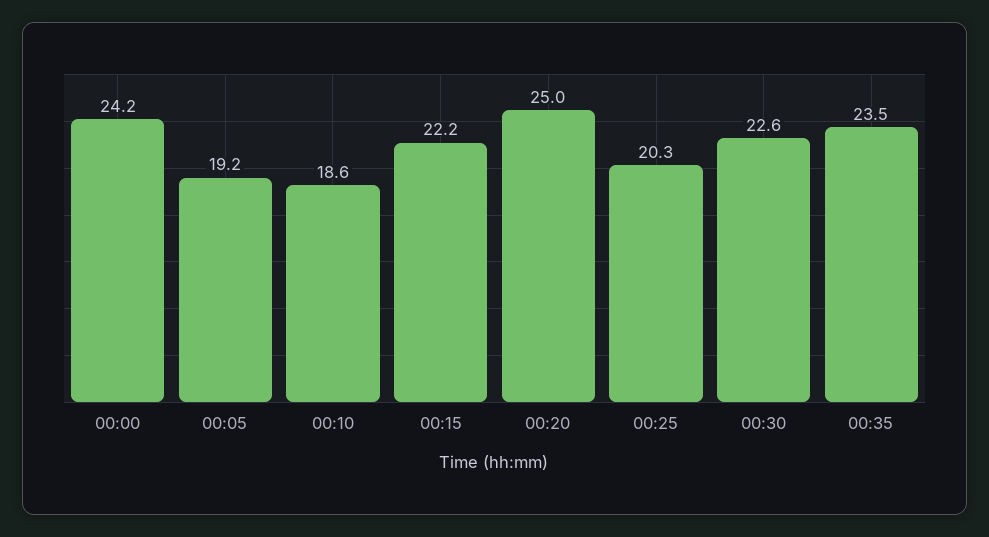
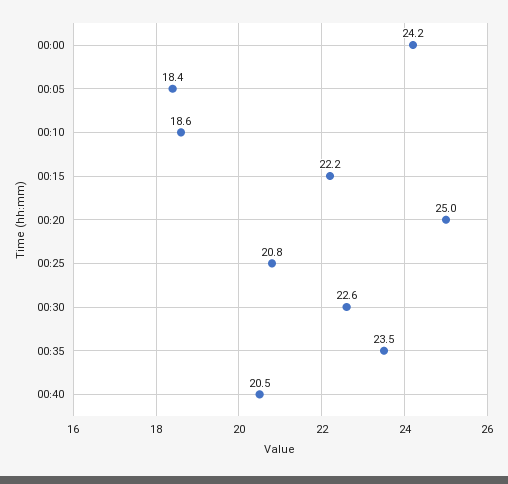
00:05: 19.2 -> 18.4
00:25: 20.3 -> 20.8
00:40: none -> 20.5

